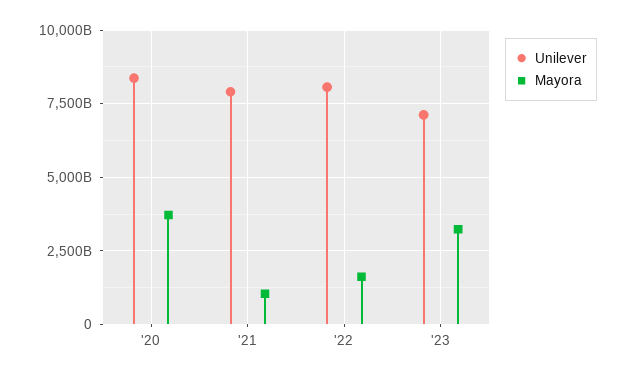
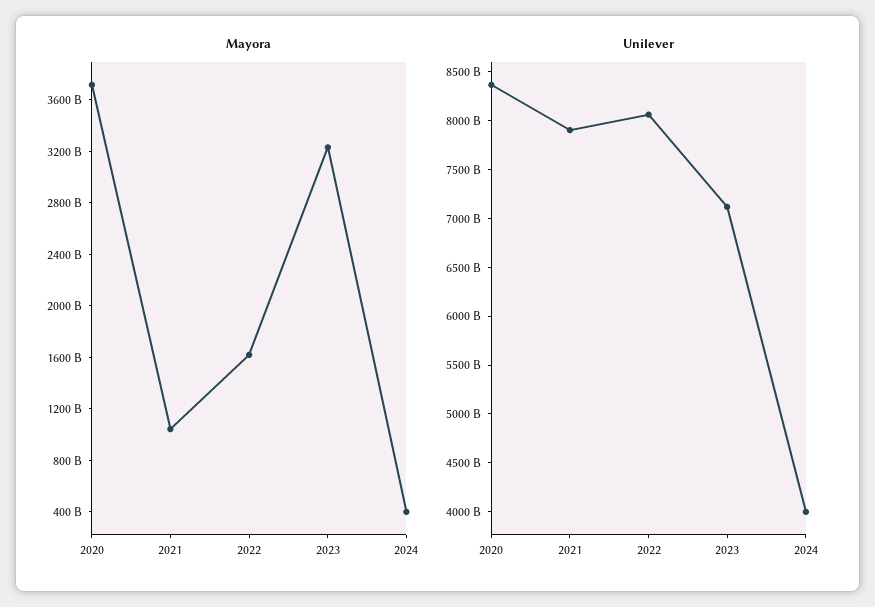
Mayora, 2024: none -> 400000000000
Unilever, 2024: none -> 4000000000000

